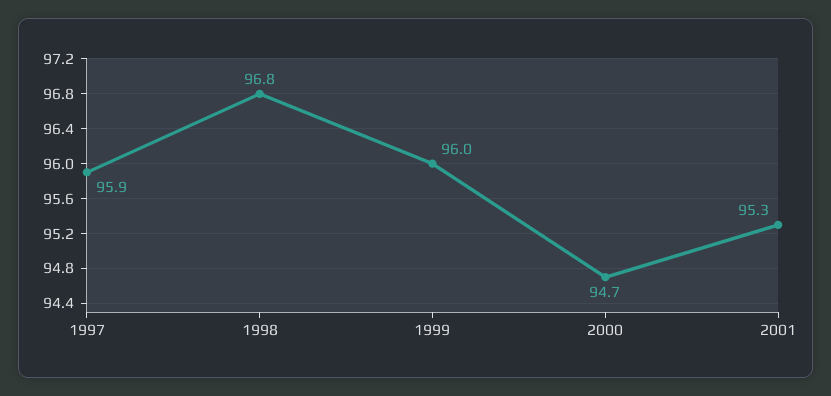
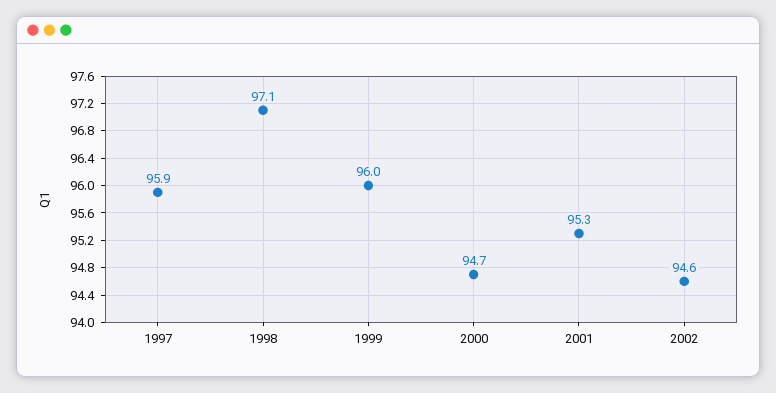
1998: 96.8 -> 97.1
2002: none -> 94.6

